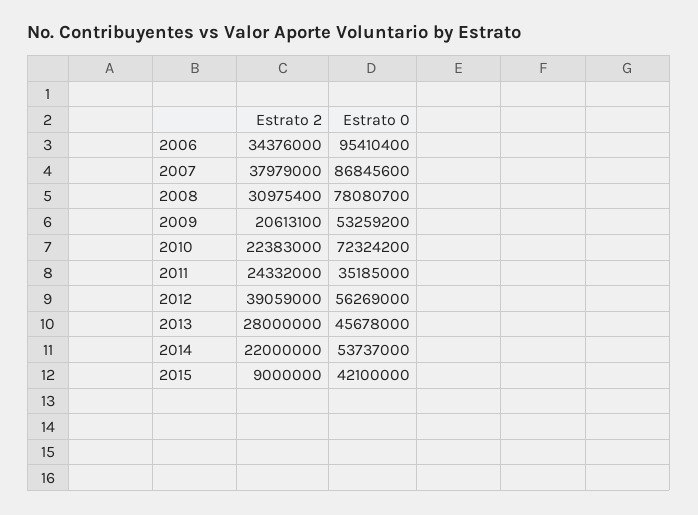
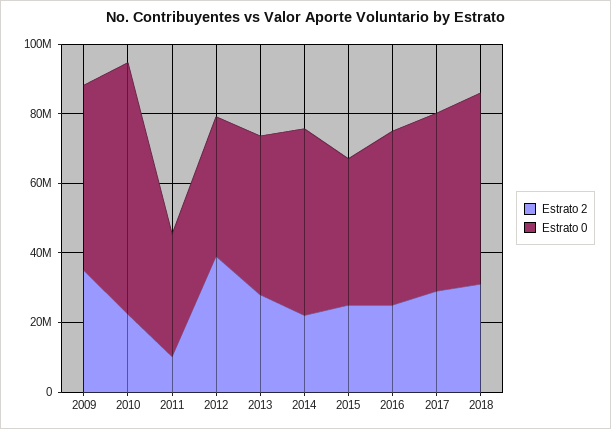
Estrato 2, 2006: 34376000 -> none
Estrato 0, 2006: 95410400 -> none
Estrato 2, 2007: 37979000 -> none
Estrato 0, 2007: 86845600 -> none
Estrato 2, 2008: 30975400 -> none
Estrato 0, 2008: 78080700 -> none
Estrato 2, 2009: 20613100 -> 35000000
Estrato 2, 2011: 24332000 -> 10000000
Estrato 0, 2012: 56269000 -> 40000000
Estrato 2, 2015: 9000000 -> 25000000
Estrato 2, 2016: none -> 25000000
Estrato 0, 2016: none -> 50000000
Estrato 2, 2017: none -> 30000000
Estrato 0, 2017: none -> 50000000
Estrato 2, 2018: none -> 30000000
Estrato 0, 2018: none -> 55000000

